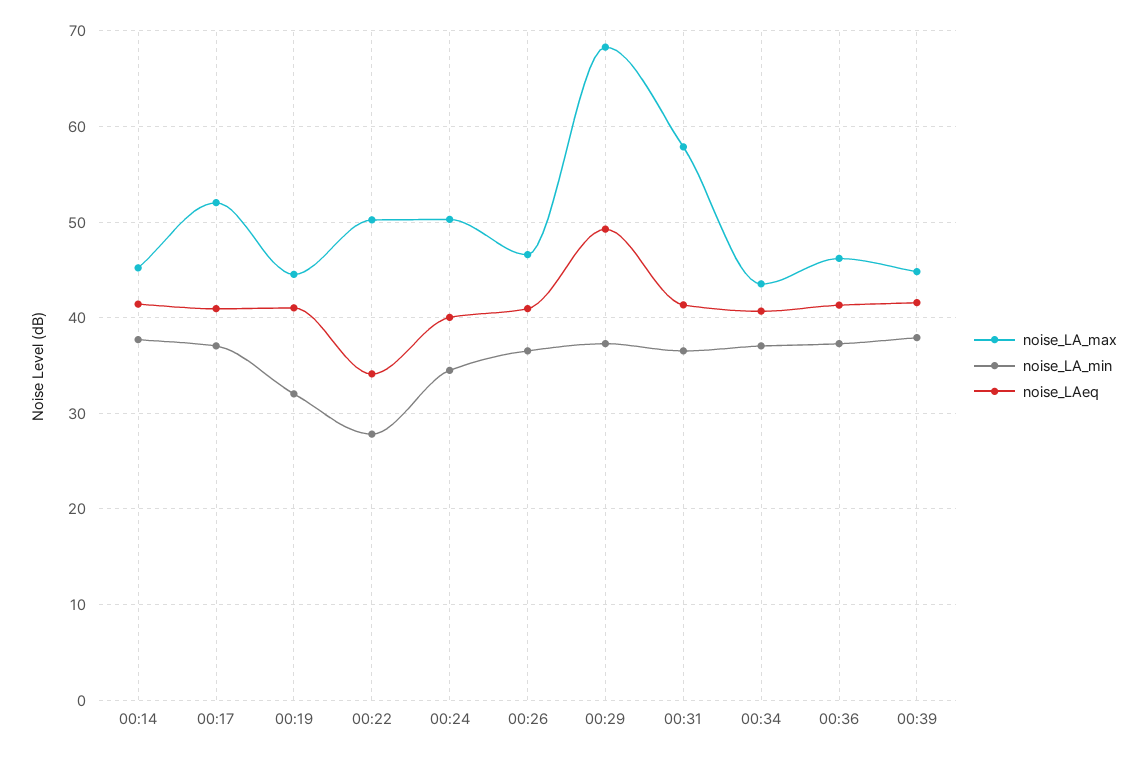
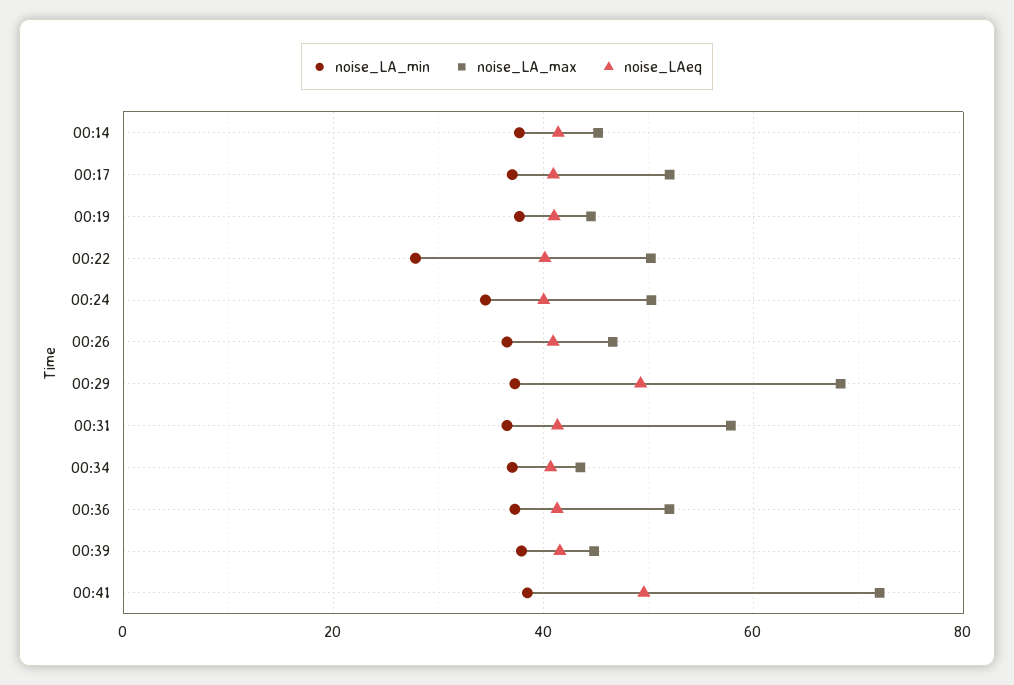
noise_LA_min, 00:19: 32 -> 38
noise_LAeq, 00:22: 34 -> 40
noise_LA_max, 00:36: 46 -> 52
noise_LA_min, 00:41: none -> 38
noise_LA_max, 00:41: none -> 72
noise_LAeq, 00:41: none -> 50

